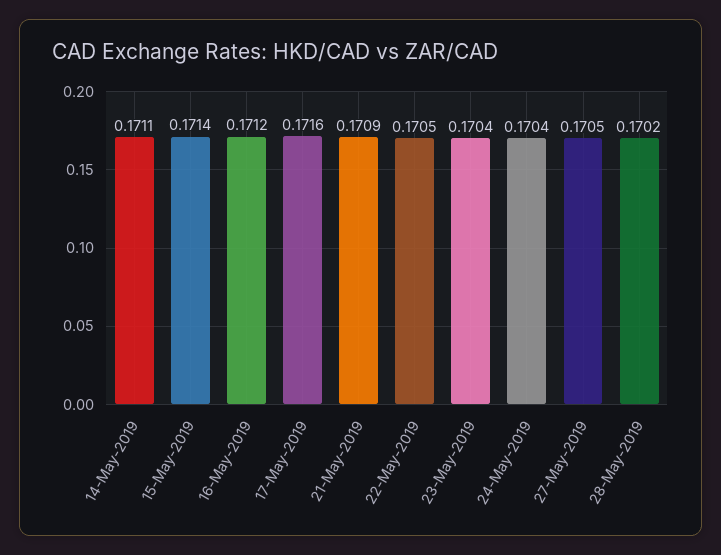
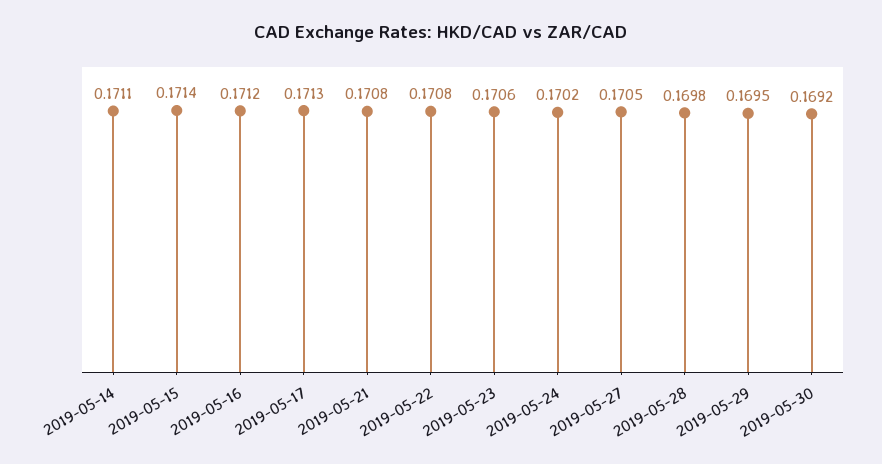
17-May-2019: 0.1716 -> 0.1713
21-May-2019: 0.1709 -> 0.1708
22-May-2019: 0.1705 -> 0.1708
23-May-2019: 0.1704 -> 0.1706
24-May-2019: 0.1704 -> 0.1702
28-May-2019: 0.1702 -> 0.1698
2019-05-29: none -> 0.1695
2019-05-30: none -> 0.1692

